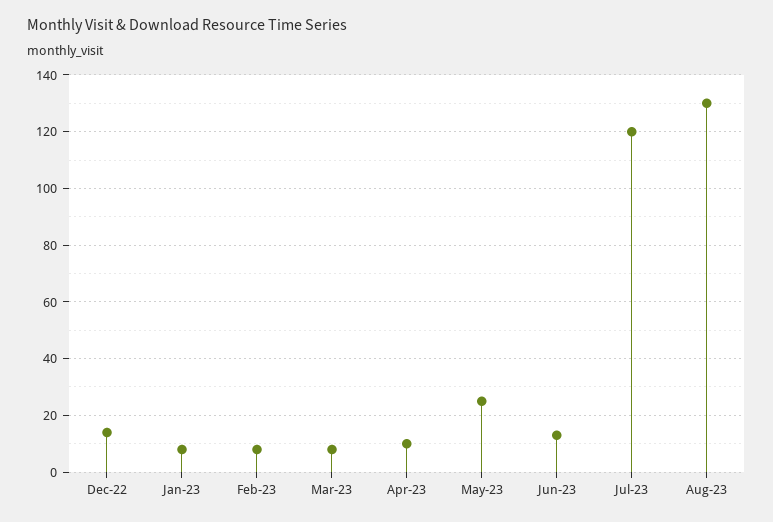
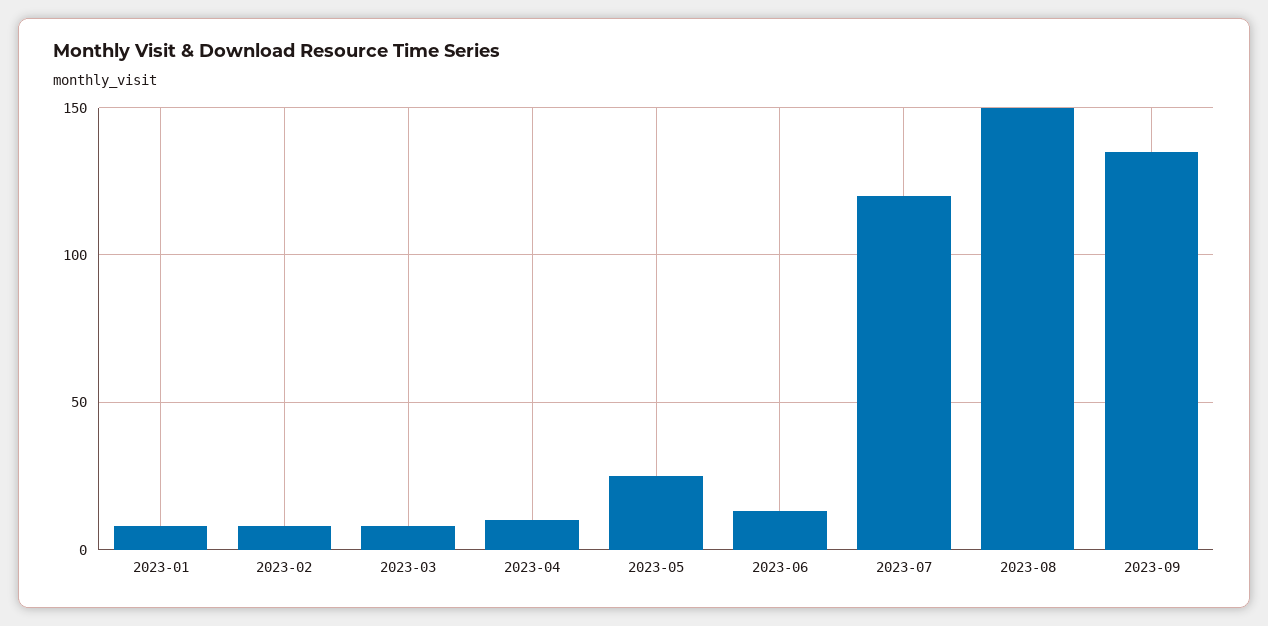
Dec-22: 15 -> none
Aug-23: 130 -> 150
2023-09: none -> 135

